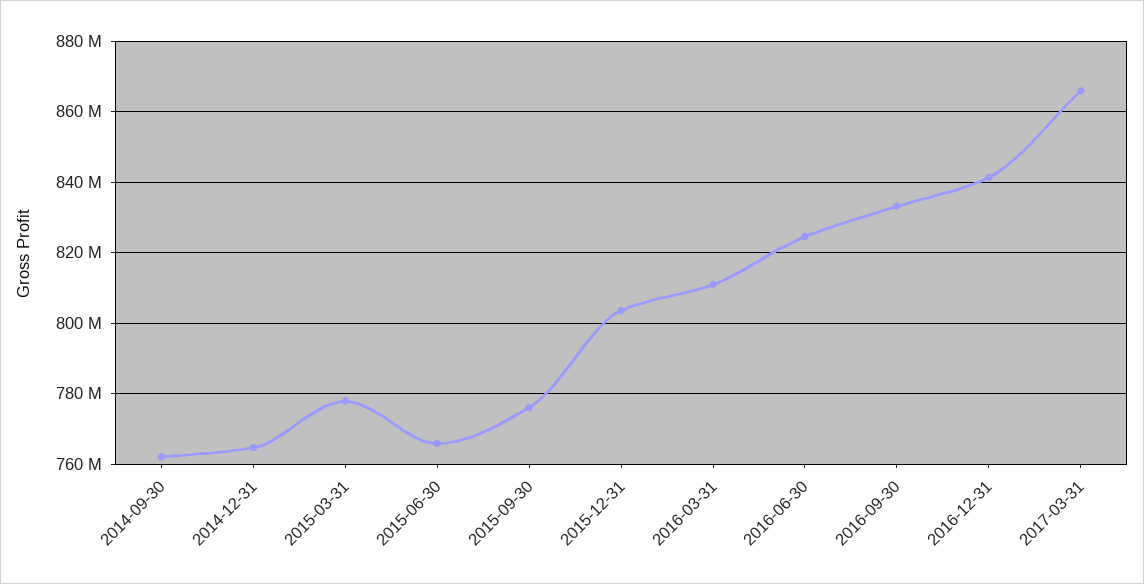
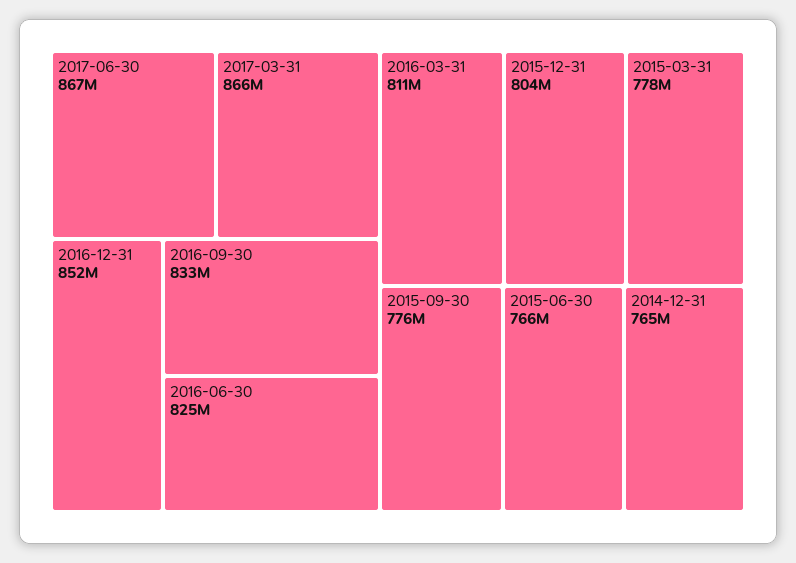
2014-09-30: 762000000 -> none
2016-12-31: 842000000 -> 852000000
2017-06-30: none -> 867000000

